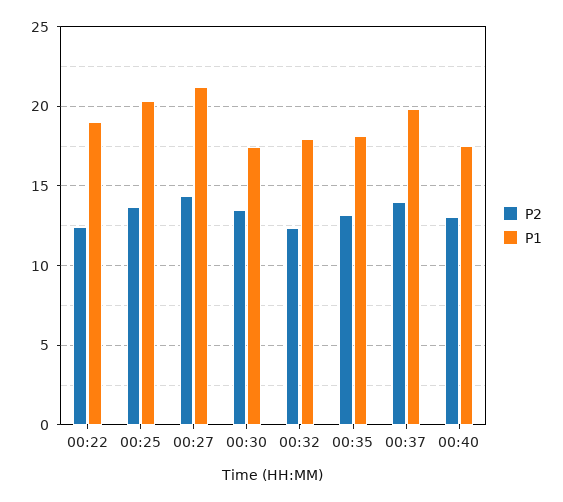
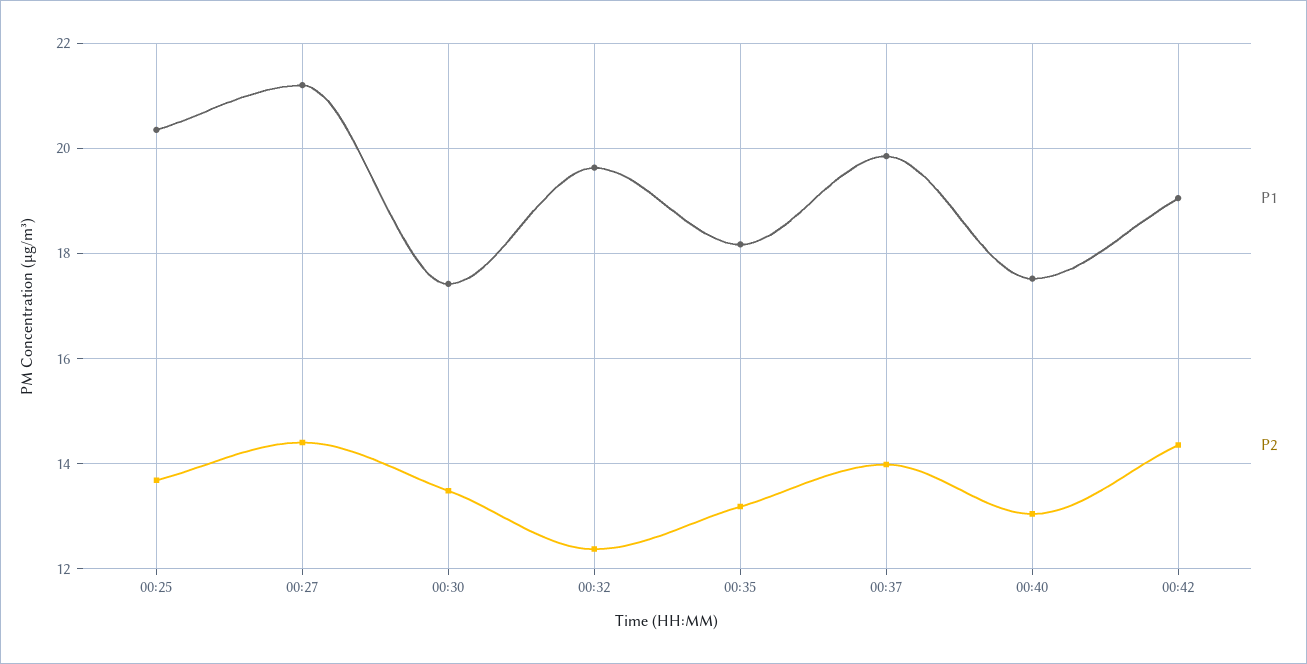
P2, 00:22: 12.5 -> none
P1, 00:22: 19 -> none
P1, 00:32: 18 -> 19.6
P1, 00:42: none -> 19
P2, 00:42: none -> 14.4

